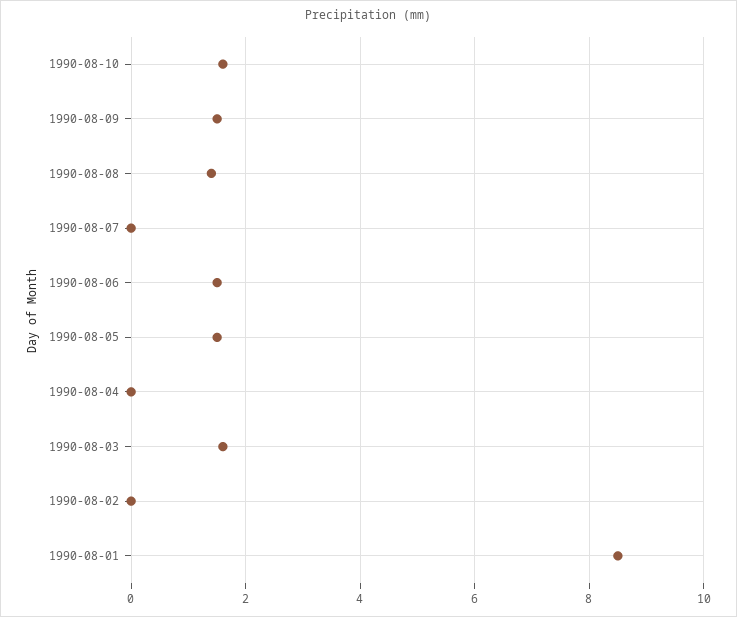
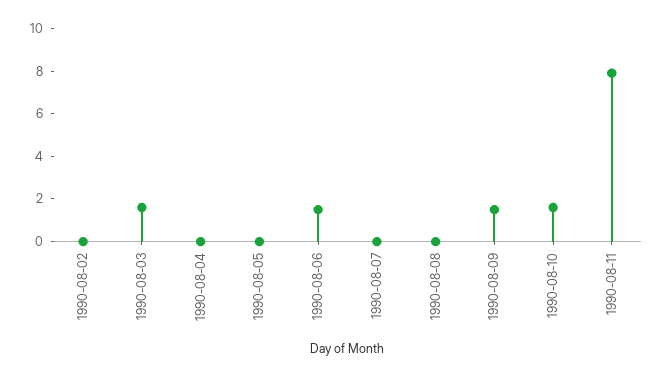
1990-08-08: 1.5 -> 0
1990-08-05: 1.5 -> 0
1990-08-01: 8.5 -> none
1990-08-11: none -> 8

